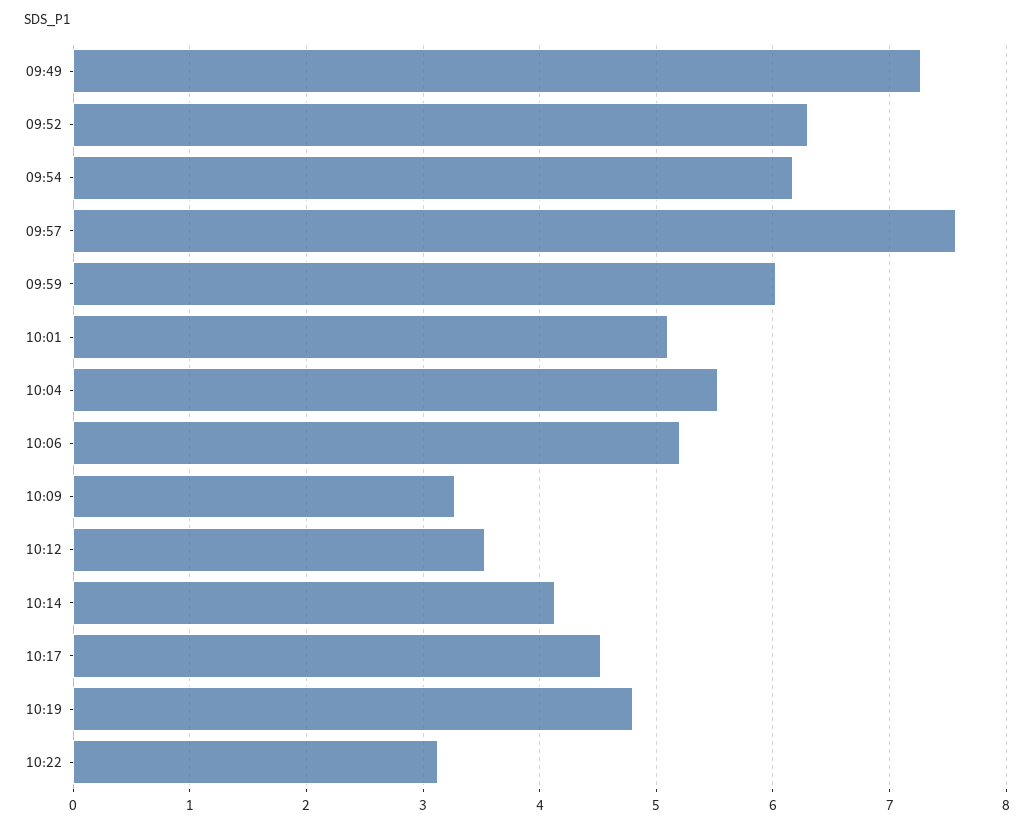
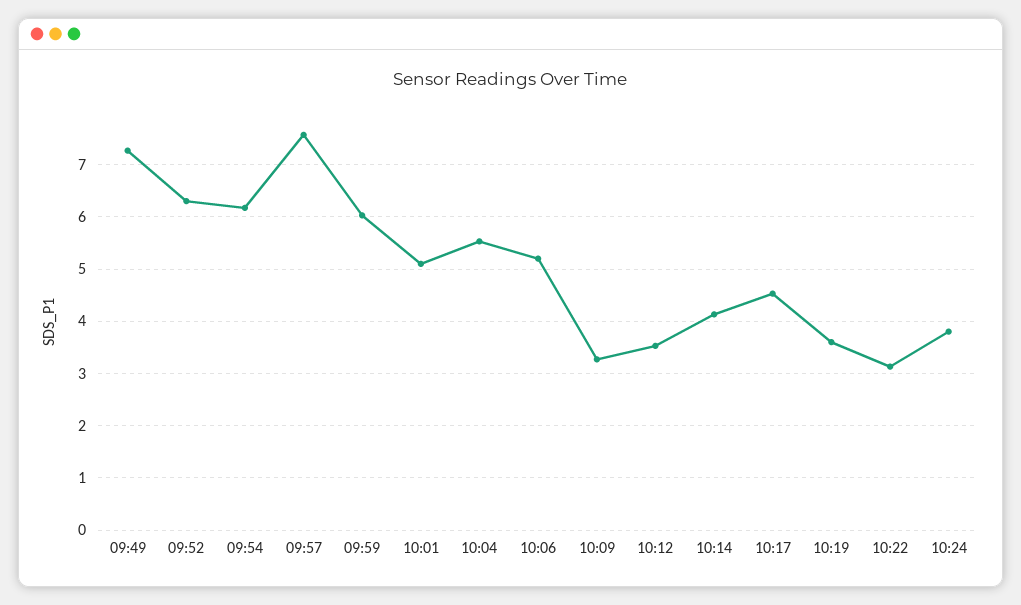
10:19: 4.8 -> 3.6
10:24: none -> 3.8

